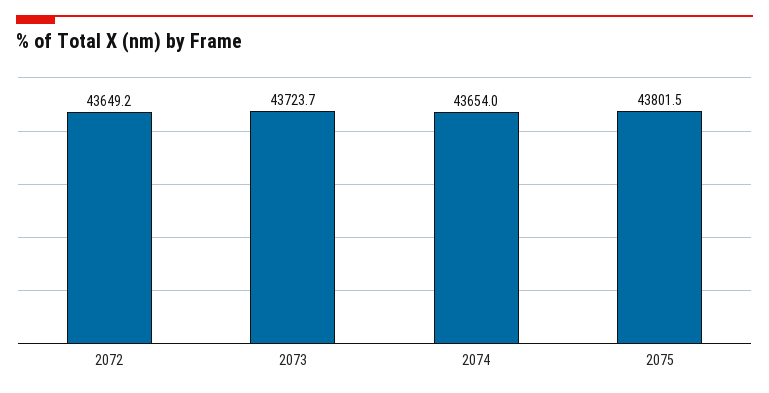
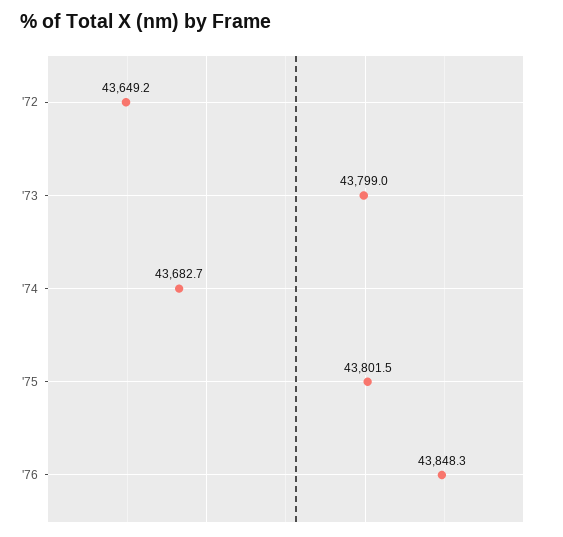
2073: 43723.7 -> 43799
2074: 43654 -> 43682.7
'76: none -> 43848.3

